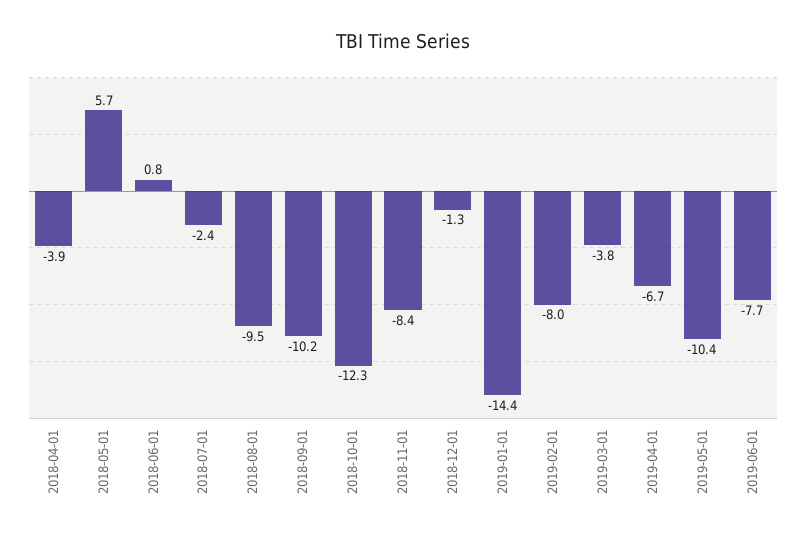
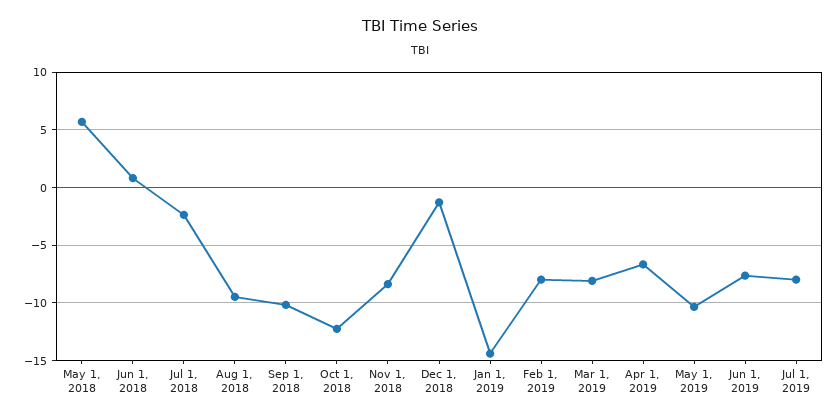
2018-04-01: -3.9 -> none
2019-03-01: -3.8 -> -8
Jul 1, 2019: none -> -8

